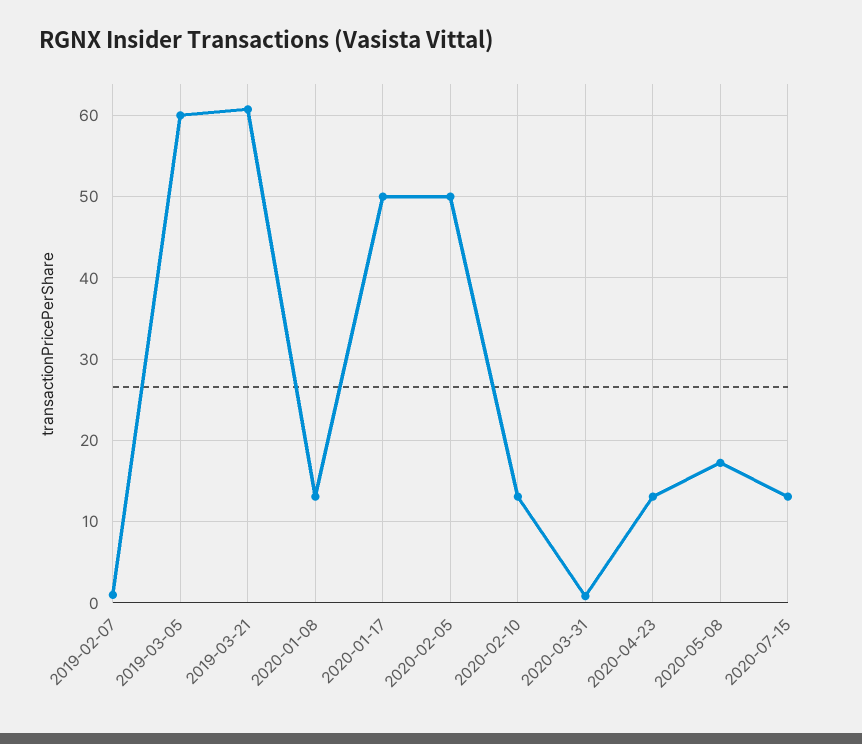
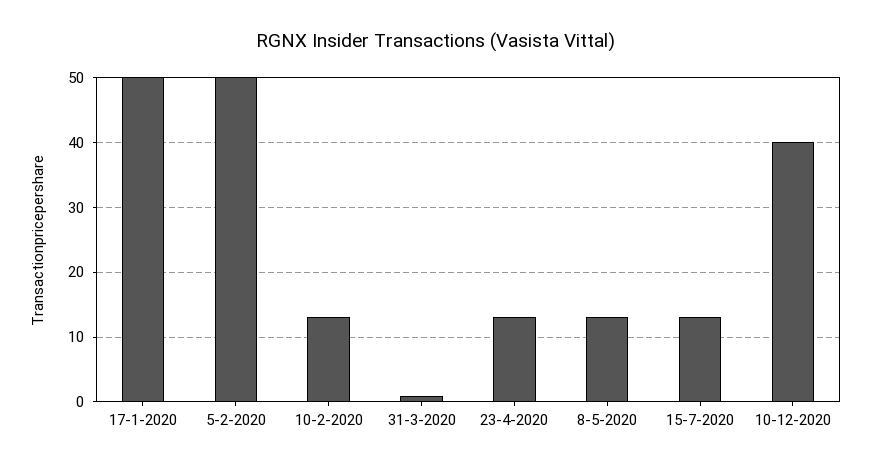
2019-02-07: 1 -> none
2019-03-05: 60 -> none
2019-03-21: 61 -> none
2020-01-08: 13 -> none
2020-05-08: 17 -> 13
10-12-2020: none -> 40

